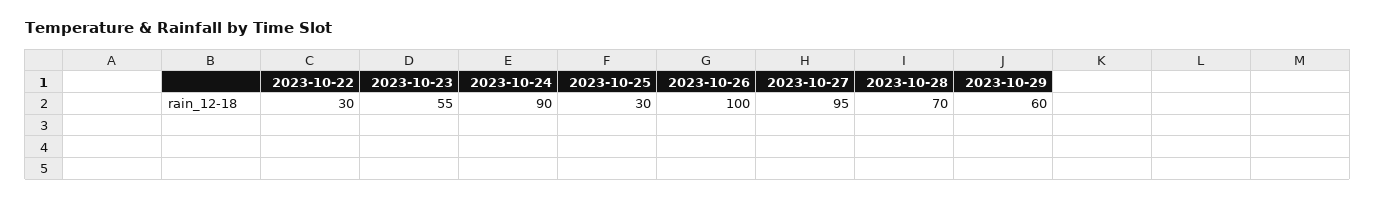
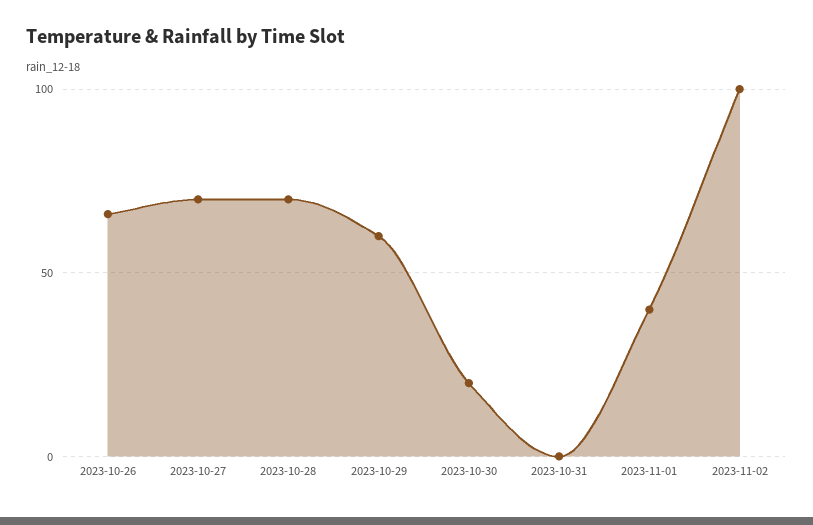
2023-10-22: 30 -> none
2023-10-23: 55 -> none
2023-10-24: 90 -> none
2023-10-25: 30 -> none
2023-10-26: 100 -> 65
2023-10-27: 95 -> 70
2023-10-30: none -> 20
2023-10-31: none -> 0
2023-11-01: none -> 40
2023-11-02: none -> 100

